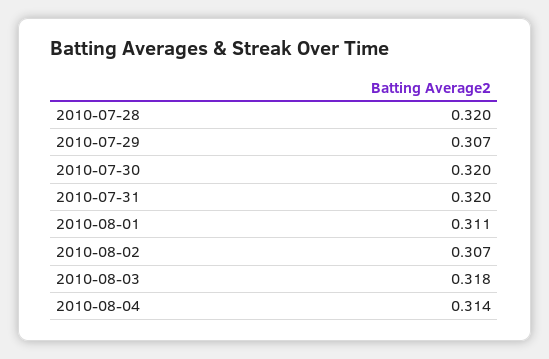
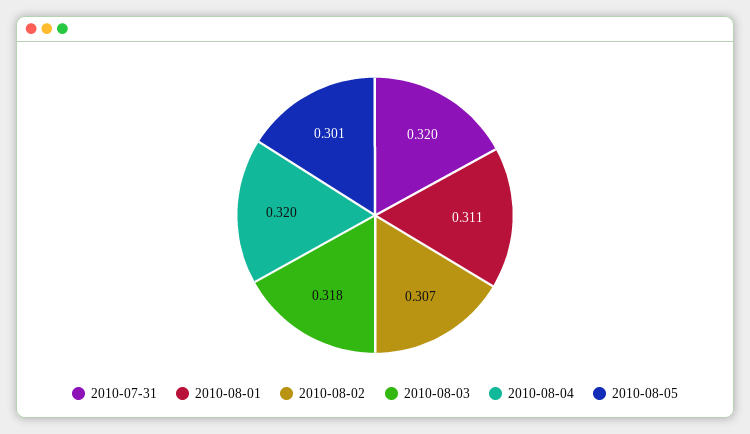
2010-07-28: 0.32 -> none
2010-07-29: 0.307 -> none
2010-07-30: 0.32 -> none
2010-08-04: 0.314 -> 0.32
2010-08-05: none -> 0.301

